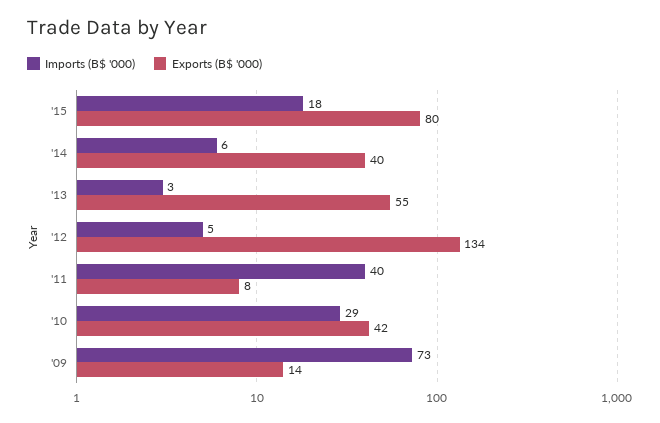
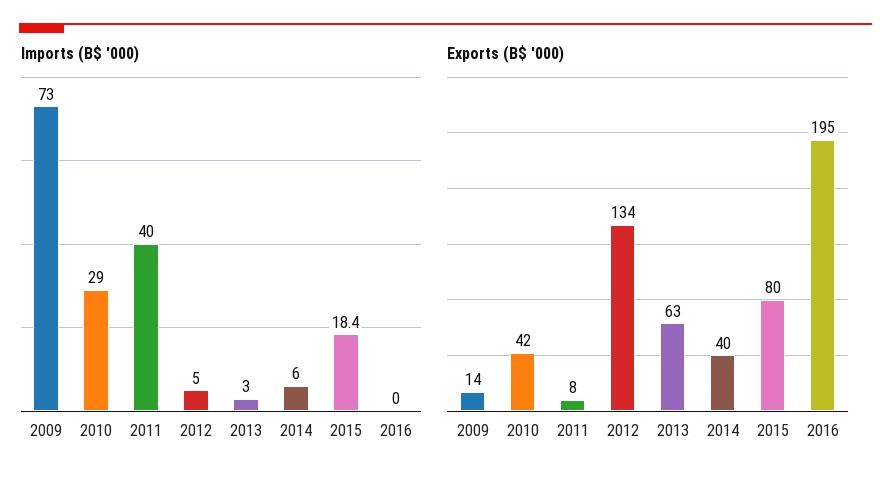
Exports (B$ '000), '13: 55 -> 63
Imports (B$ '000), 2016: none -> 0
Exports (B$ '000), 2016: none -> 195

